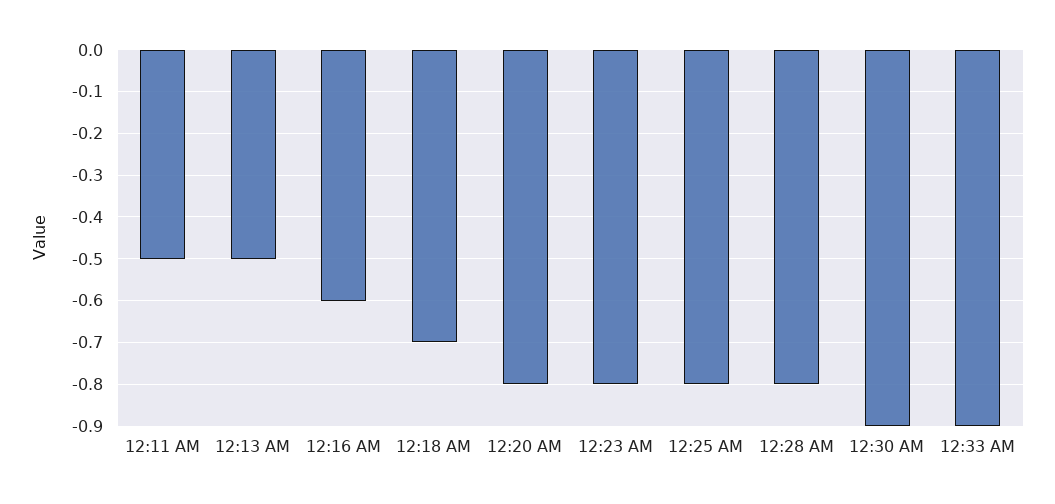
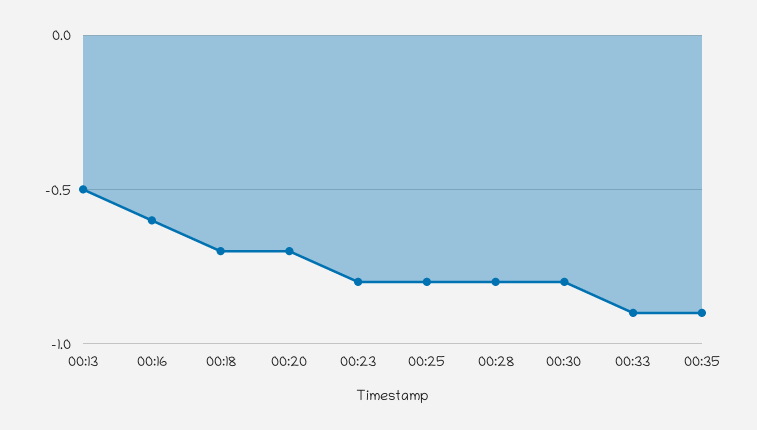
12:11 AM: -0.5 -> none
12:20 AM: -0.8 -> -0.7
12:30 AM: -0.9 -> -0.8
00:35: none -> -0.9

